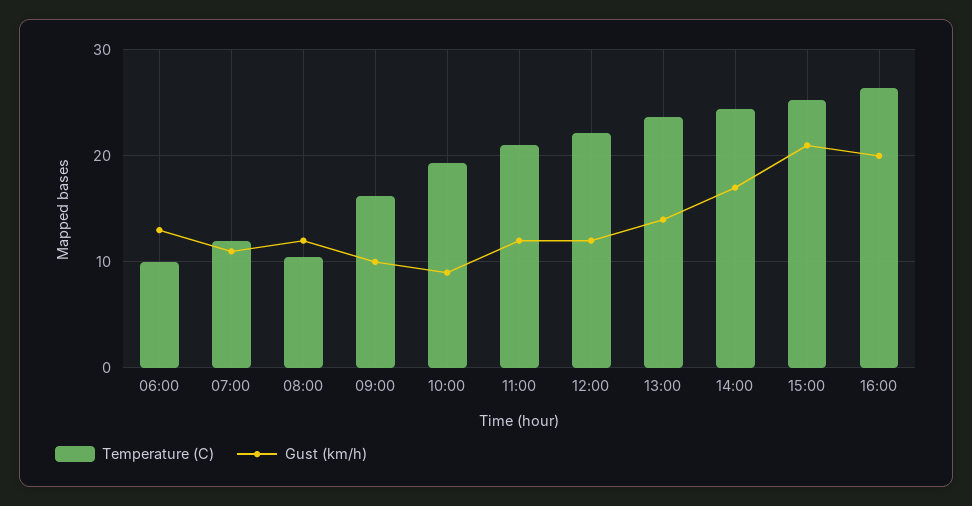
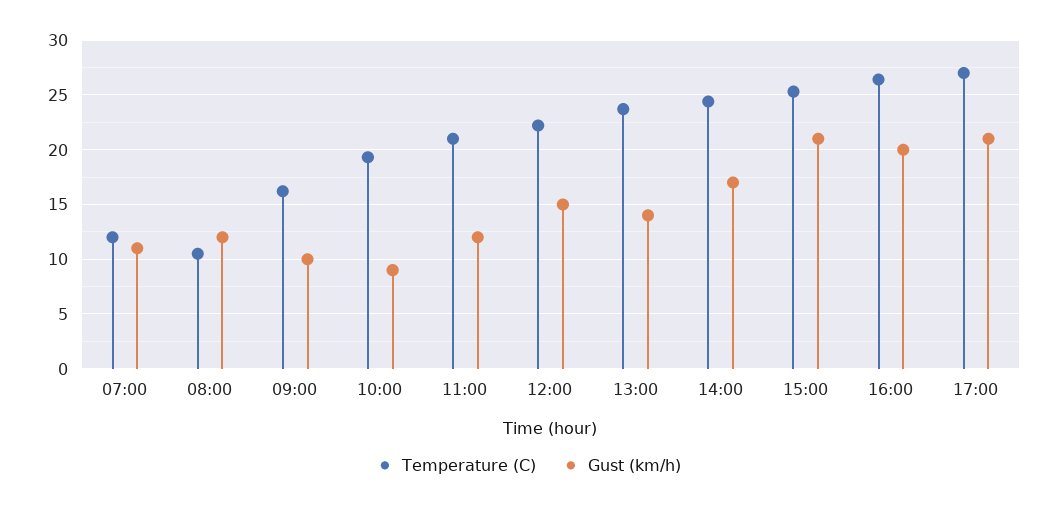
Temperature (C), 06:00: 10 -> none
Gust (km/h), 06:00: 13 -> none
Gust (km/h), 12:00: 12 -> 15
Temperature (C), 17:00: none -> 27
Gust (km/h), 17:00: none -> 21

